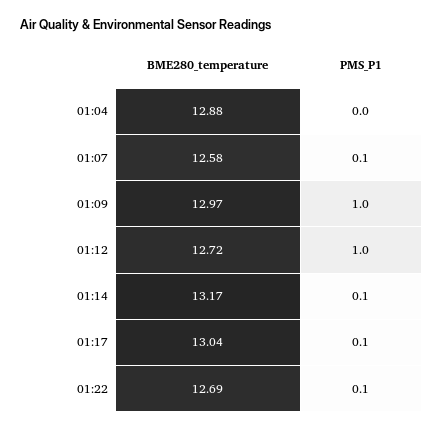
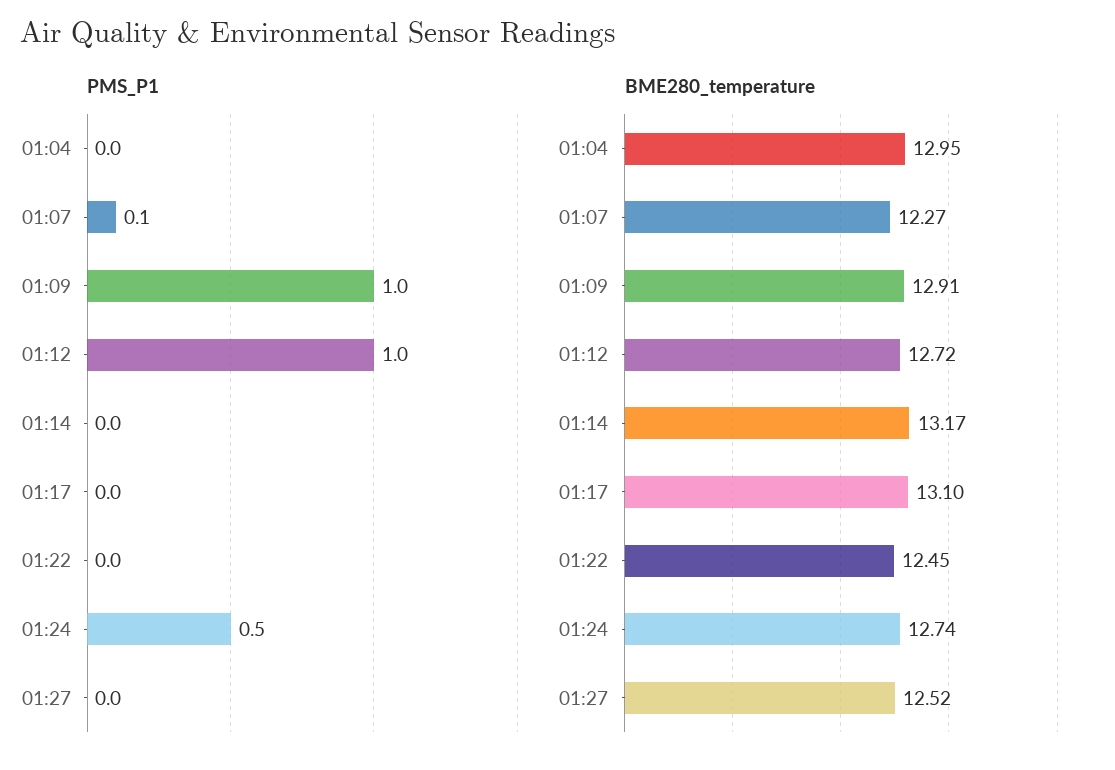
BME280_temperature, 01:04: 12.88 -> 12.95
BME280_temperature, 01:07: 12.58 -> 12.27
BME280_temperature, 01:09: 12.97 -> 12.91
PMS_P1, 01:14: 0.1 -> 0
BME280_temperature, 01:17: 13.04 -> 13.1
PMS_P1, 01:17: 0.1 -> 0
BME280_temperature, 01:22: 12.69 -> 12.45
PMS_P1, 01:22: 0.1 -> 0
PMS_P1, 01:24: none -> 0.5
PMS_P1, 01:27: none -> 0
BME280_temperature, 01:24: none -> 12.74
BME280_temperature, 01:27: none -> 12.52

